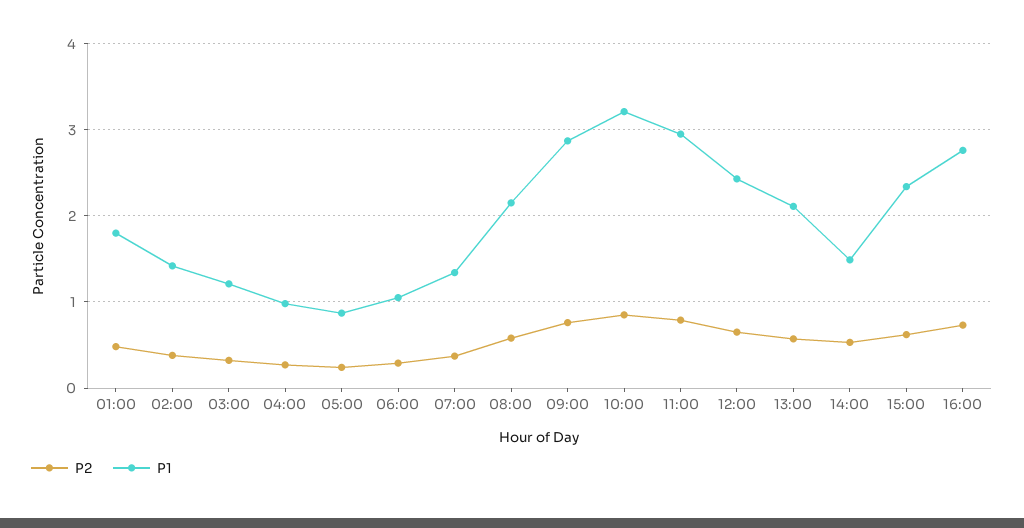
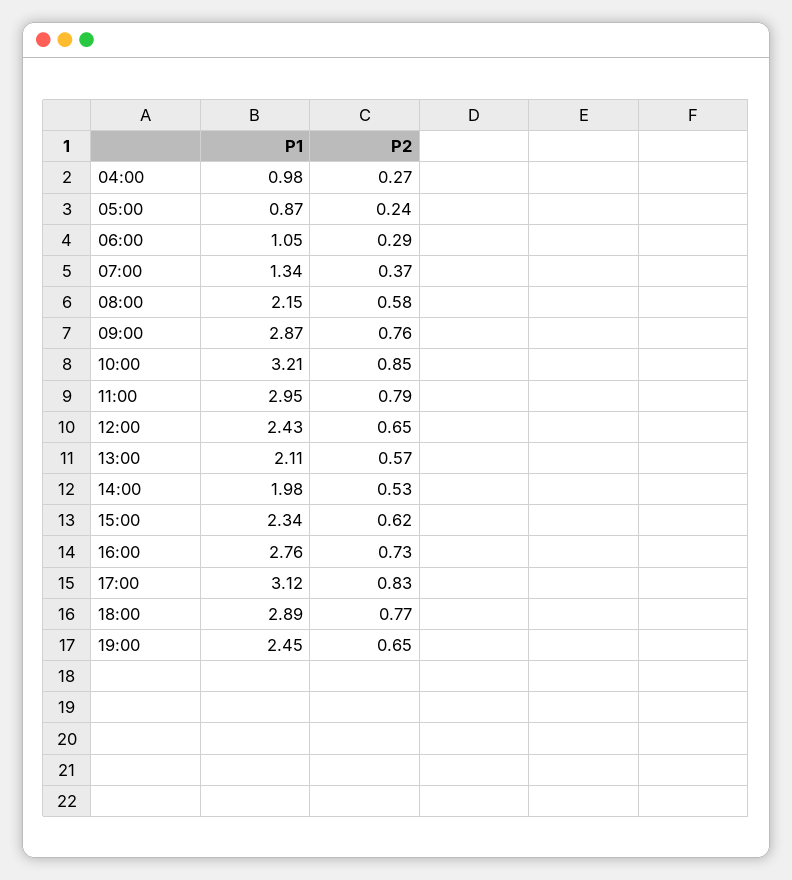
P2, 01:00: 0.5 -> none
P1, 01:00: 1.8 -> none
P2, 02:00: 0.4 -> none
P1, 02:00: 1.4 -> none
P2, 03:00: 0.3 -> none
P1, 03:00: 1.2 -> none
P1, 14:00: 1.5 -> 1.98
P1, 17:00: none -> 3.12
P2, 17:00: none -> 0.83
P1, 18:00: none -> 2.89
P2, 18:00: none -> 0.77
P1, 19:00: none -> 2.45
P2, 19:00: none -> 0.65

